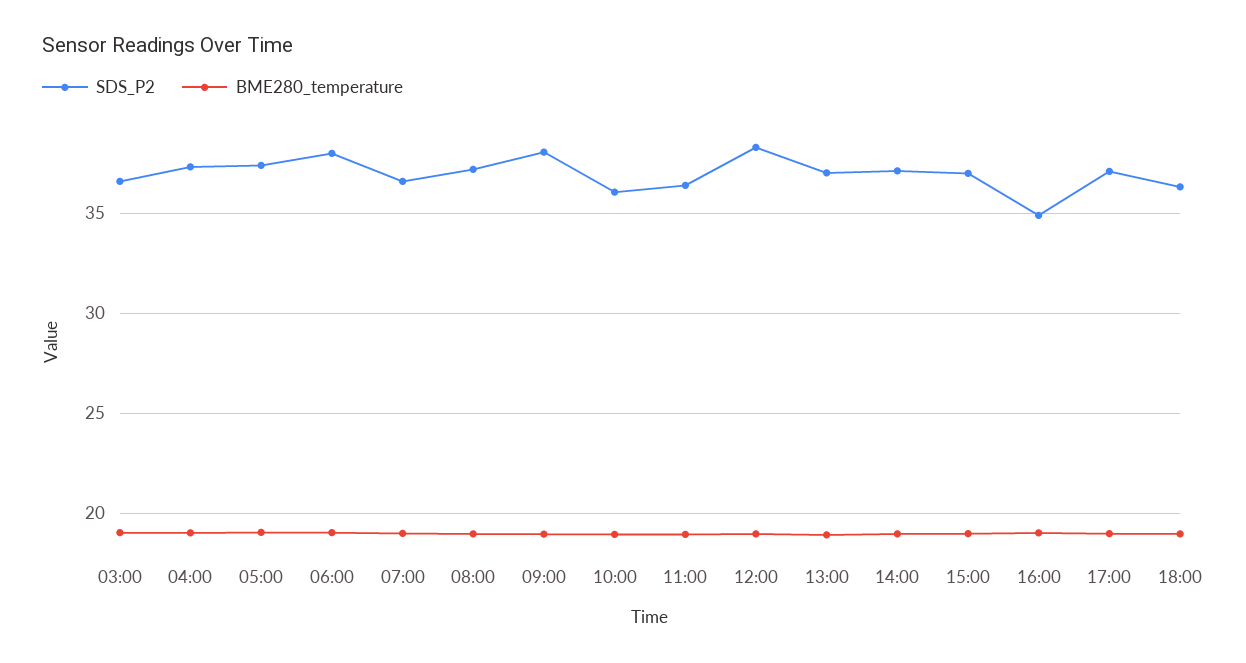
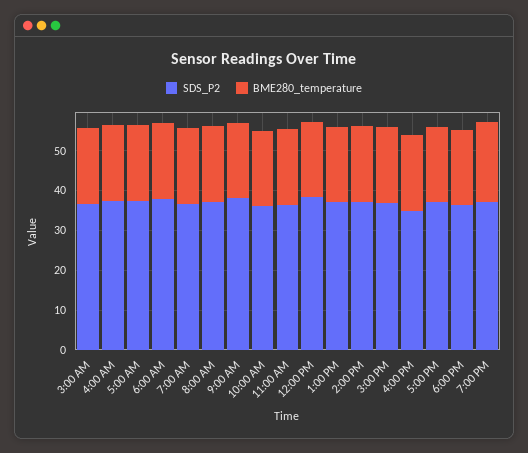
SDS_P2, 7:00 PM: none -> 37.5
BME280_temperature, 7:00 PM: none -> 20

